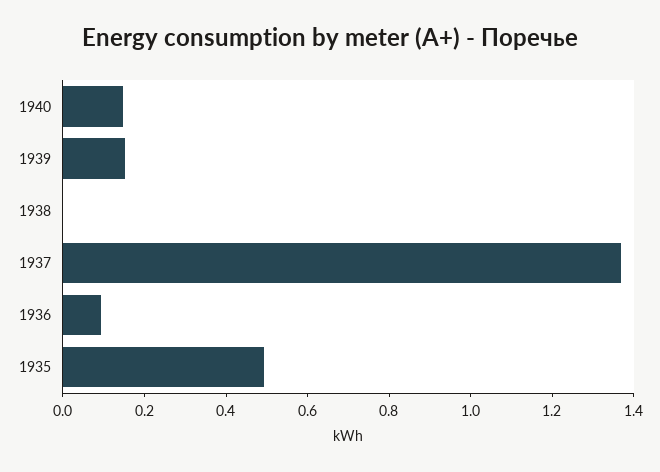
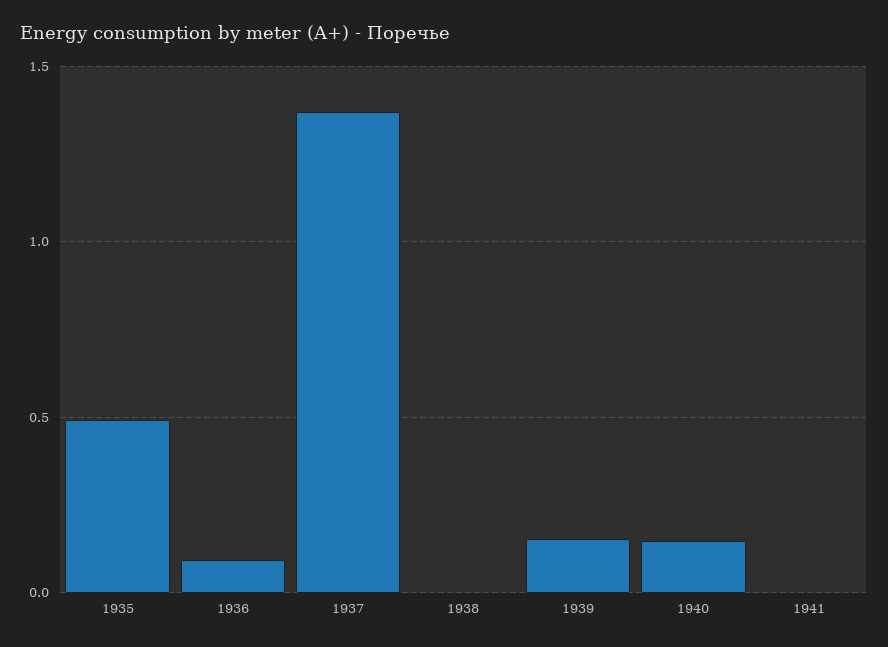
1941: none -> 0

